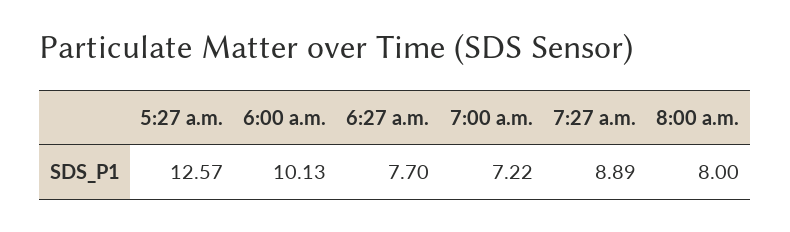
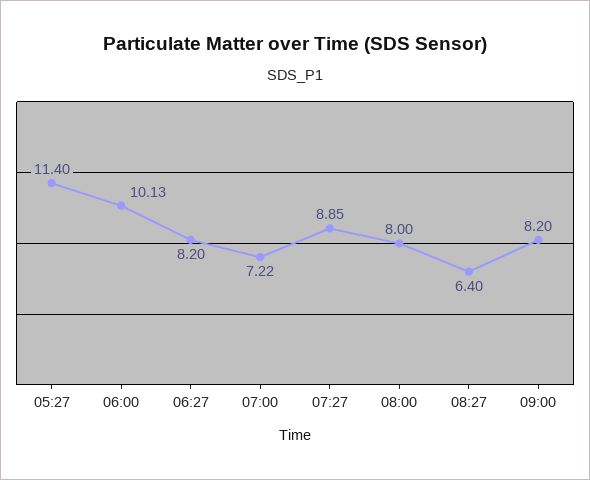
5:27 a.m.: 12.57 -> 11.4
6:27 a.m.: 7.7 -> 8.2
7:27 a.m.: 8.89 -> 8.85
08:27: none -> 6.4
09:00: none -> 8.2

